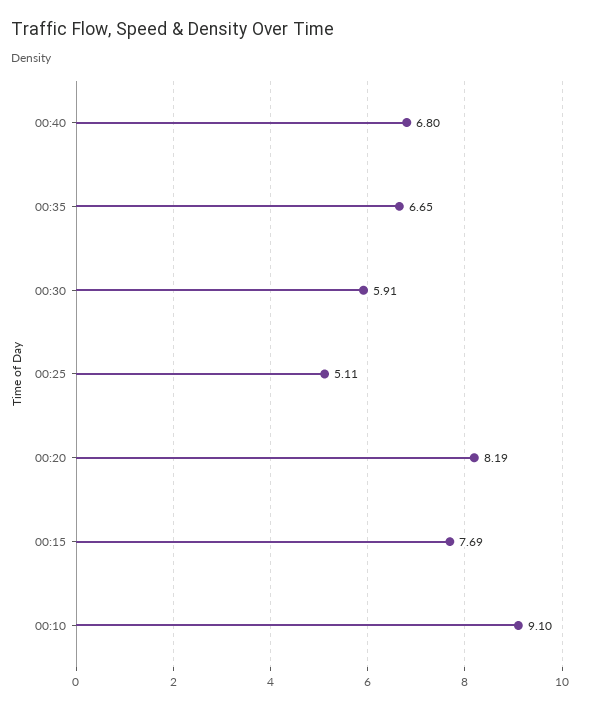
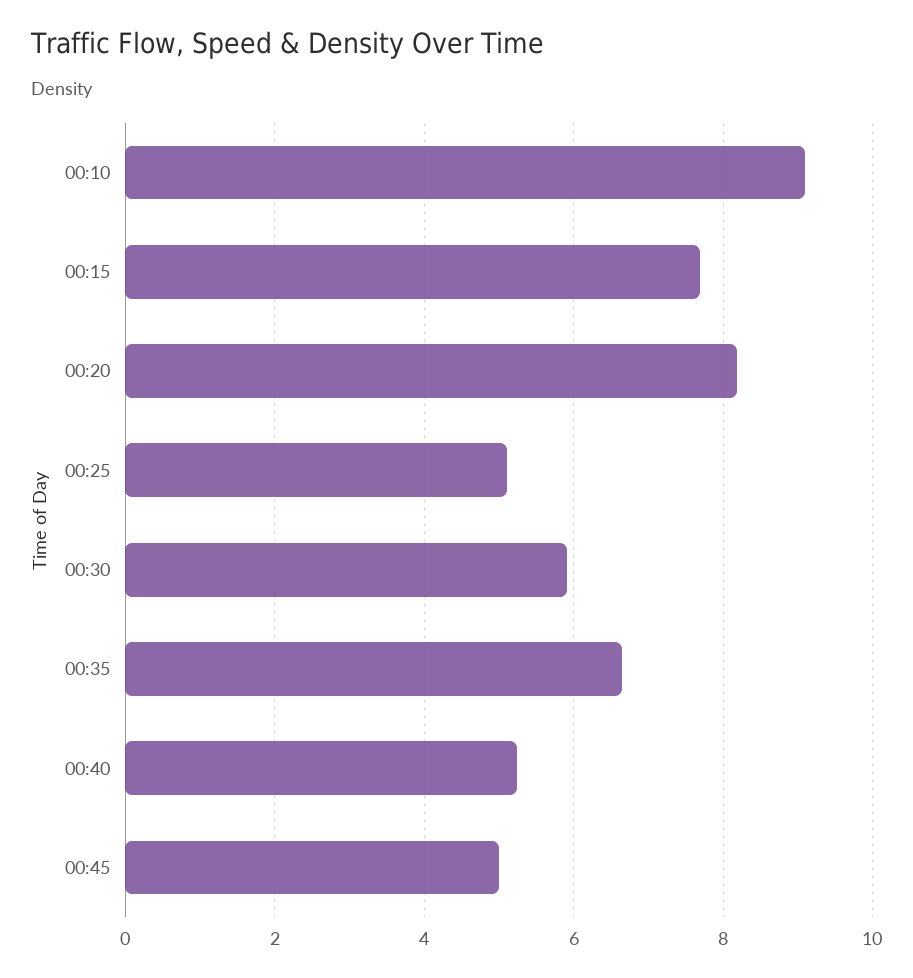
00:40: 6.8 -> 5.2
00:45: none -> 5

